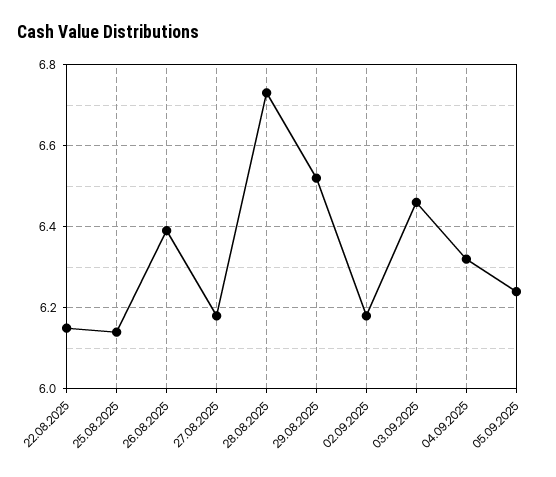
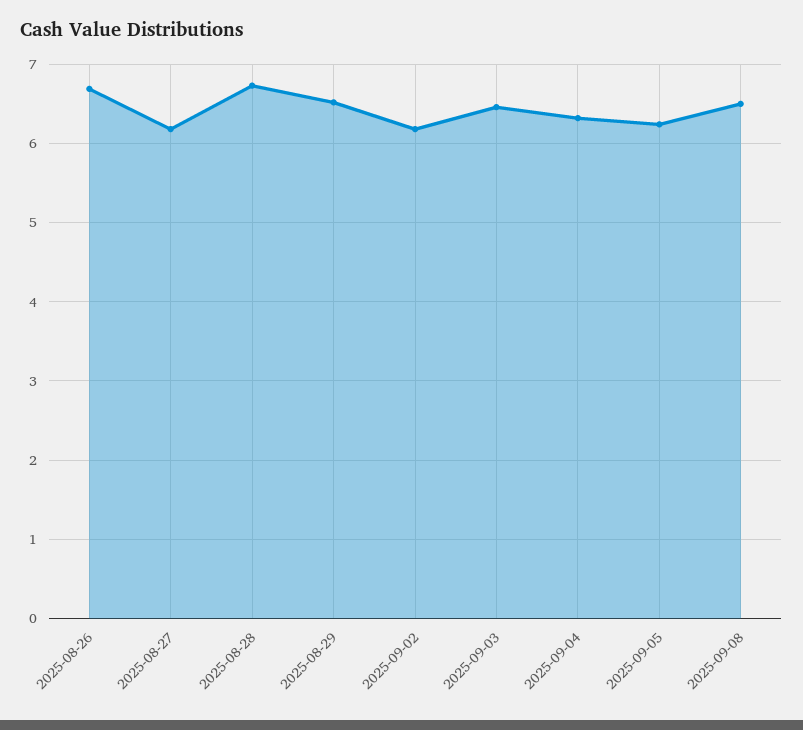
22.08.2025: 6.15 -> none
25.08.2025: 6.15 -> none
26.08.2025: 6.4 -> 6.7
2025-09-08: none -> 6.5

